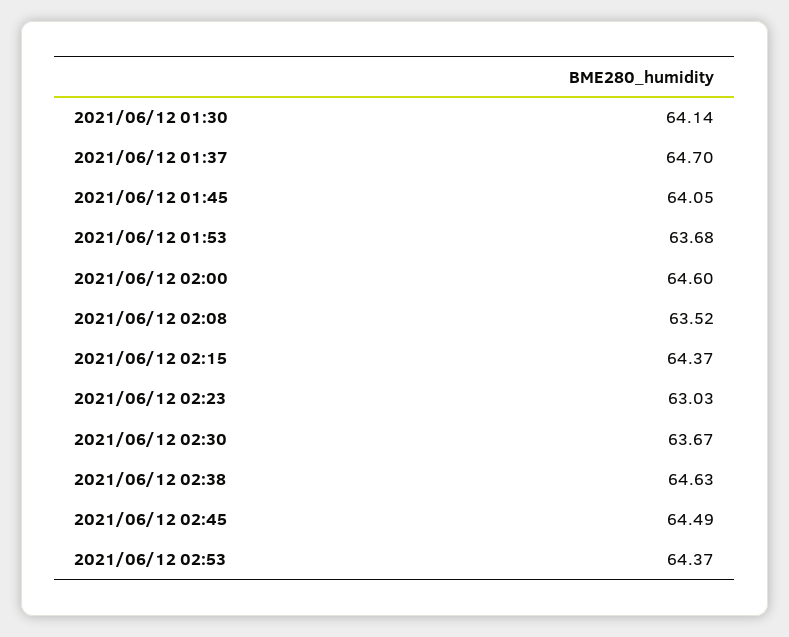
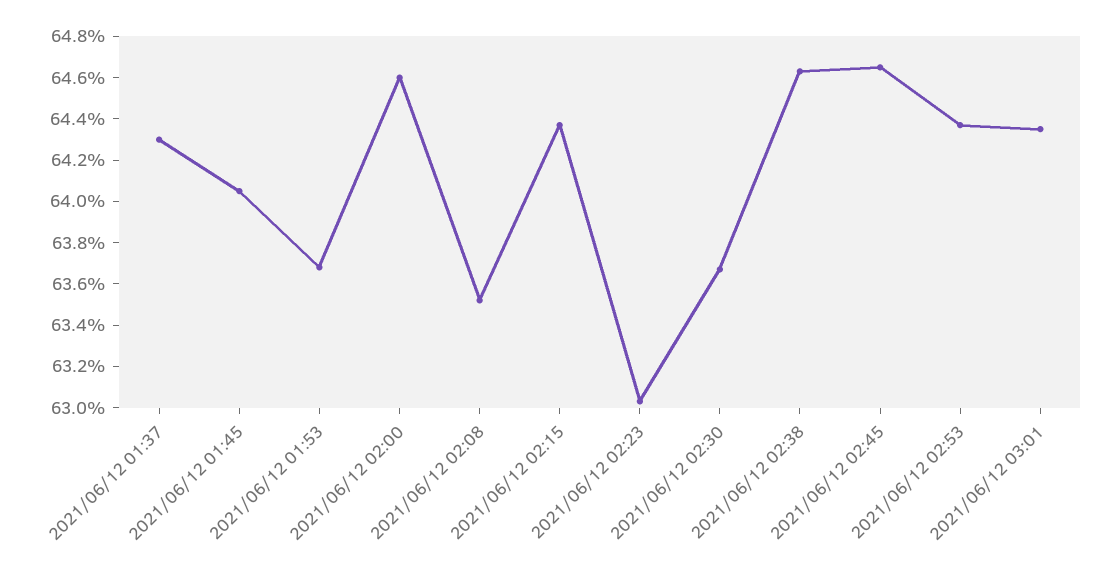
2021/06/12 01:30: 64.14 -> none
2021/06/12 01:37: 64.7 -> 64.3
2021/06/12 02:45: 64.49 -> 64.65
2021/06/12 03:01: none -> 64.35

